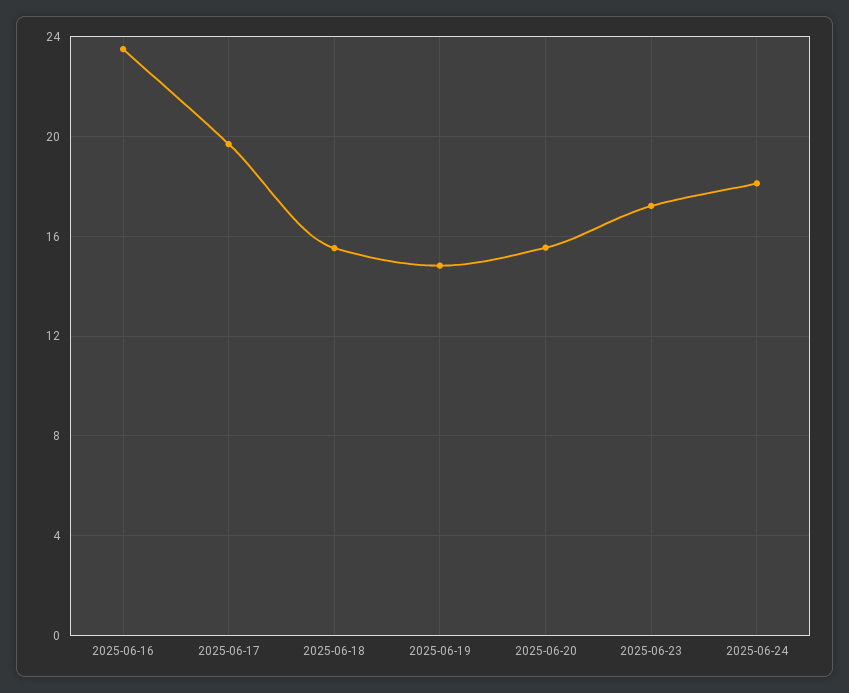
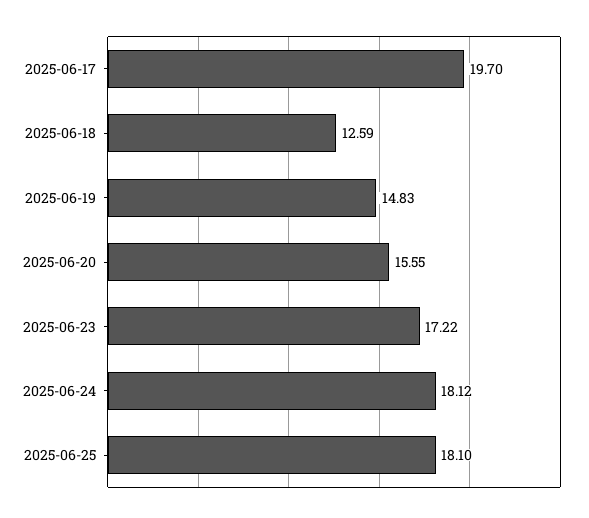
2025-06-16: 23.5 -> none
2025-06-18: 15.5 -> 12.59
2025-06-25: none -> 18.1

